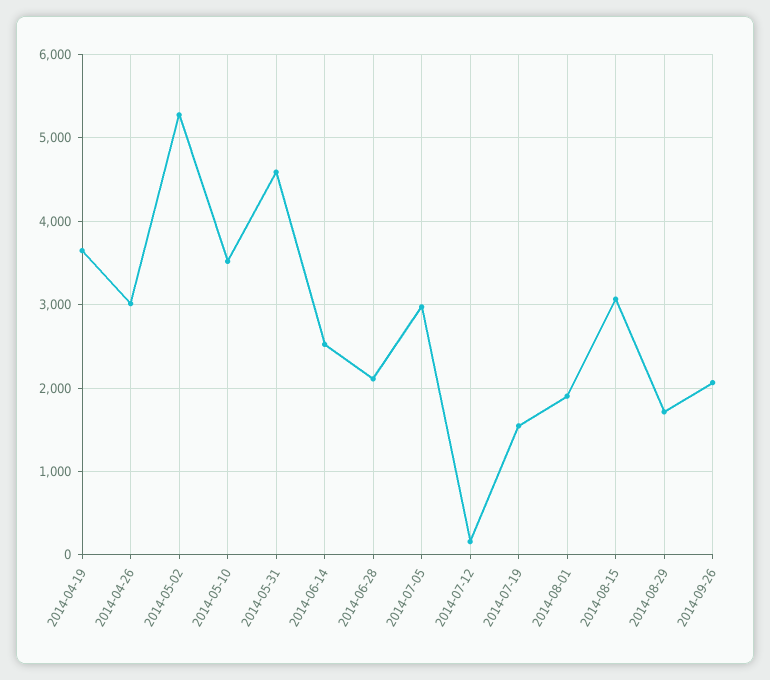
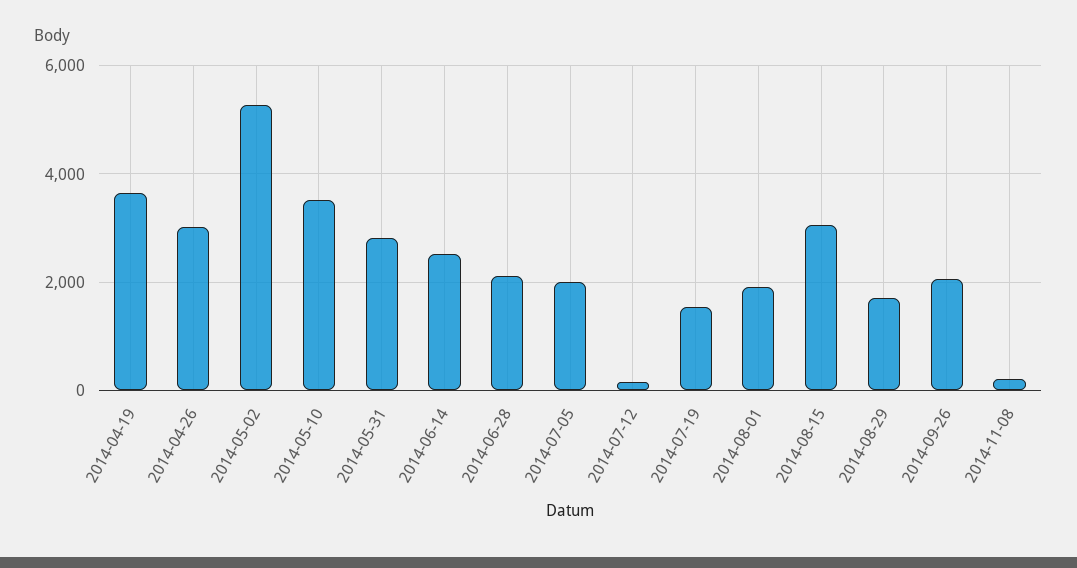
2014-05-31: 4600 -> 2800
2014-07-05: 3000 -> 2000
2014-11-08: none -> 200

